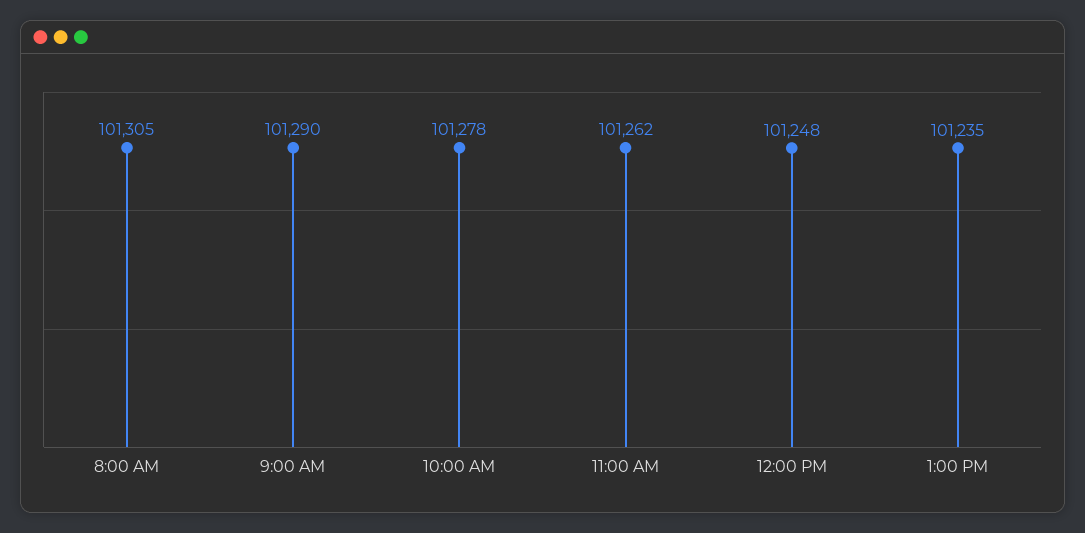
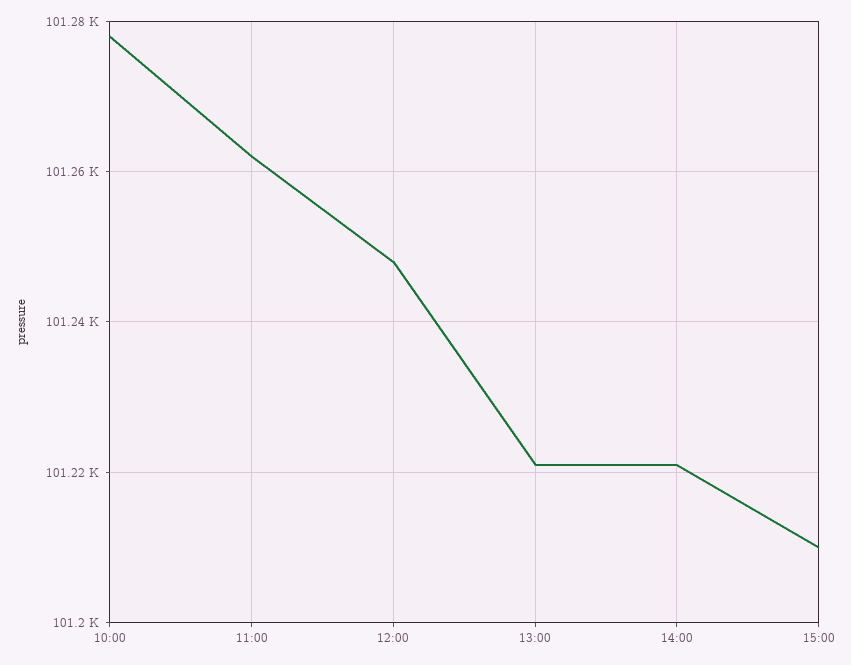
8:00 AM: 101305 -> none
9:00 AM: 101290 -> none
1:00 PM: 101235 -> 101220
14:00: none -> 101220
15:00: none -> 101210

